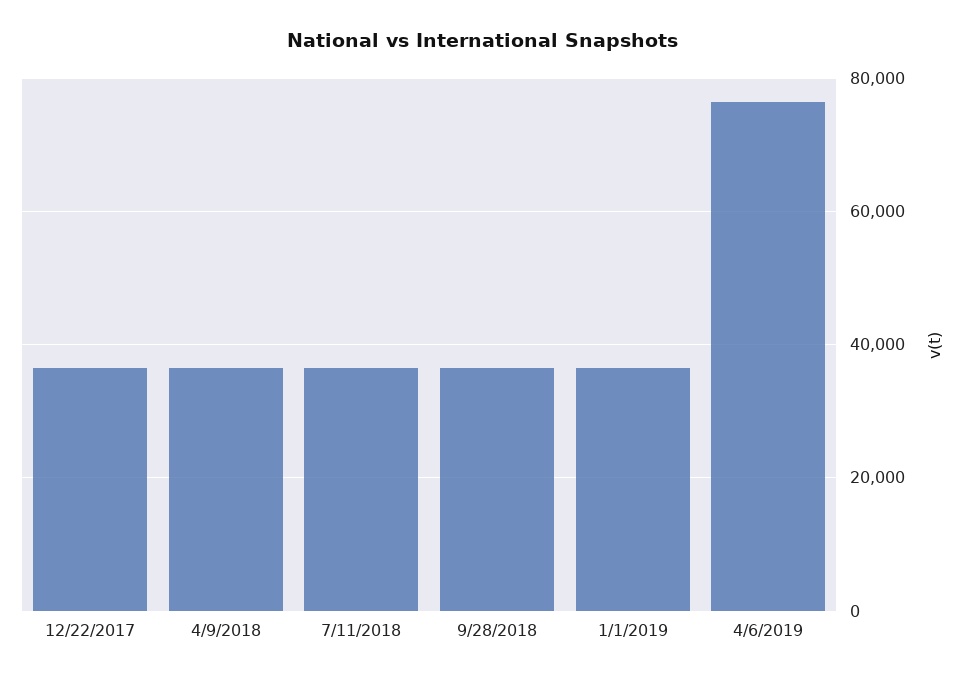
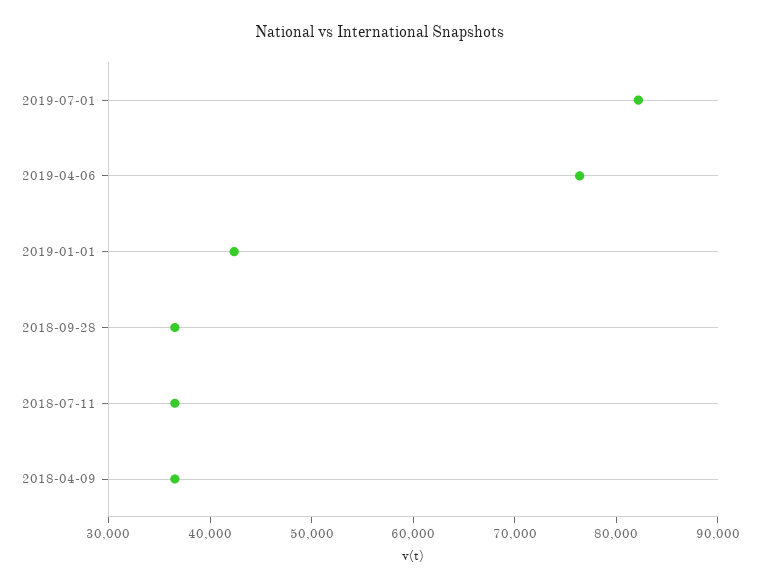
12/22/2017: 36000 -> none
1/1/2019: 36000 -> 42000
2019-07-01: none -> 82000

